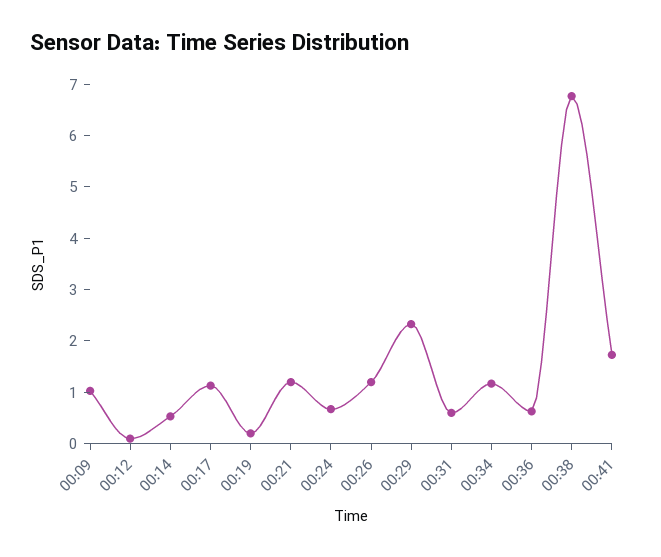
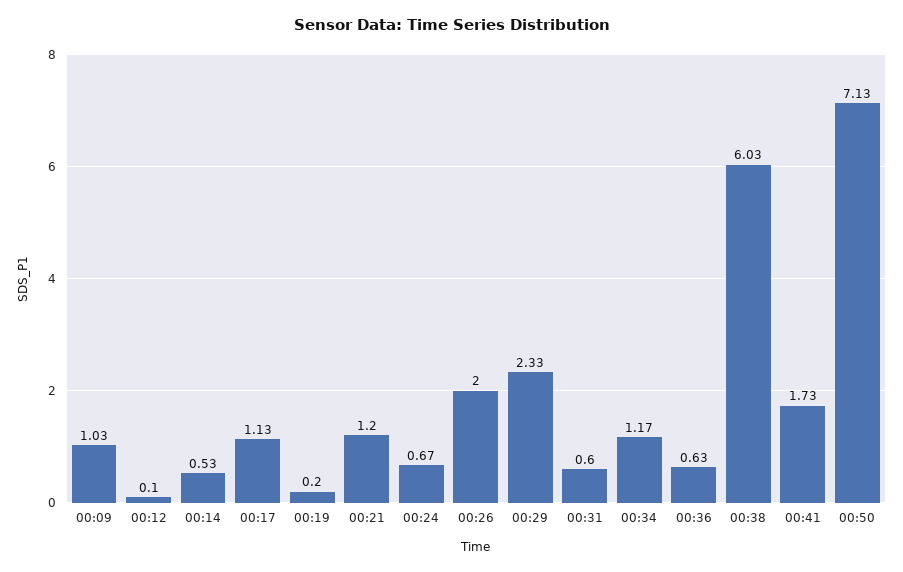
00:26: 1.2 -> 2
00:38: 6.8 -> 6.03
00:50: none -> 7.13

